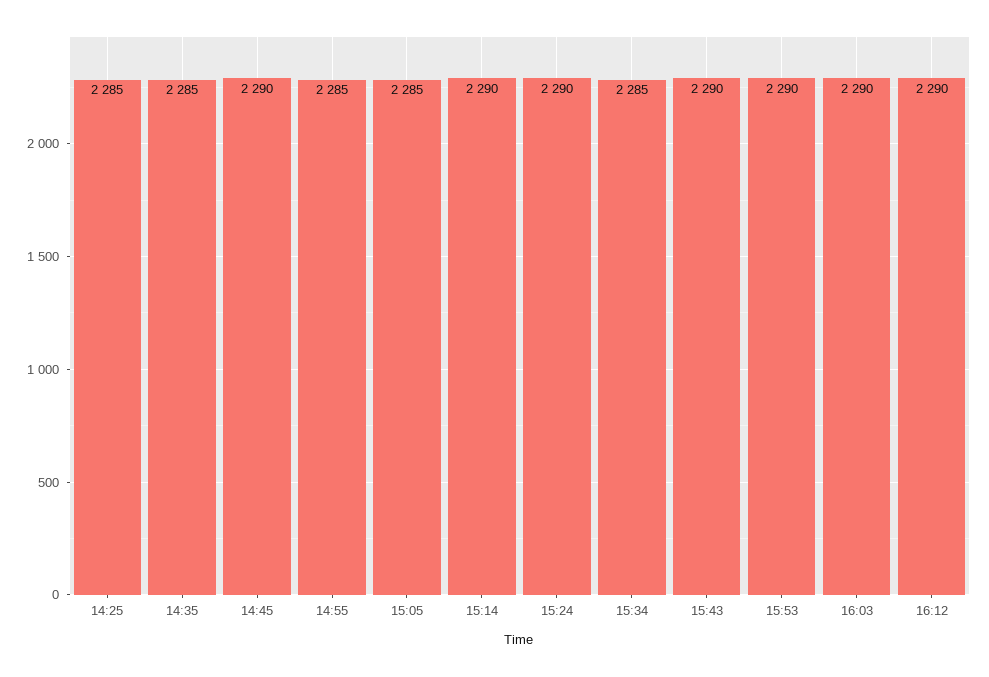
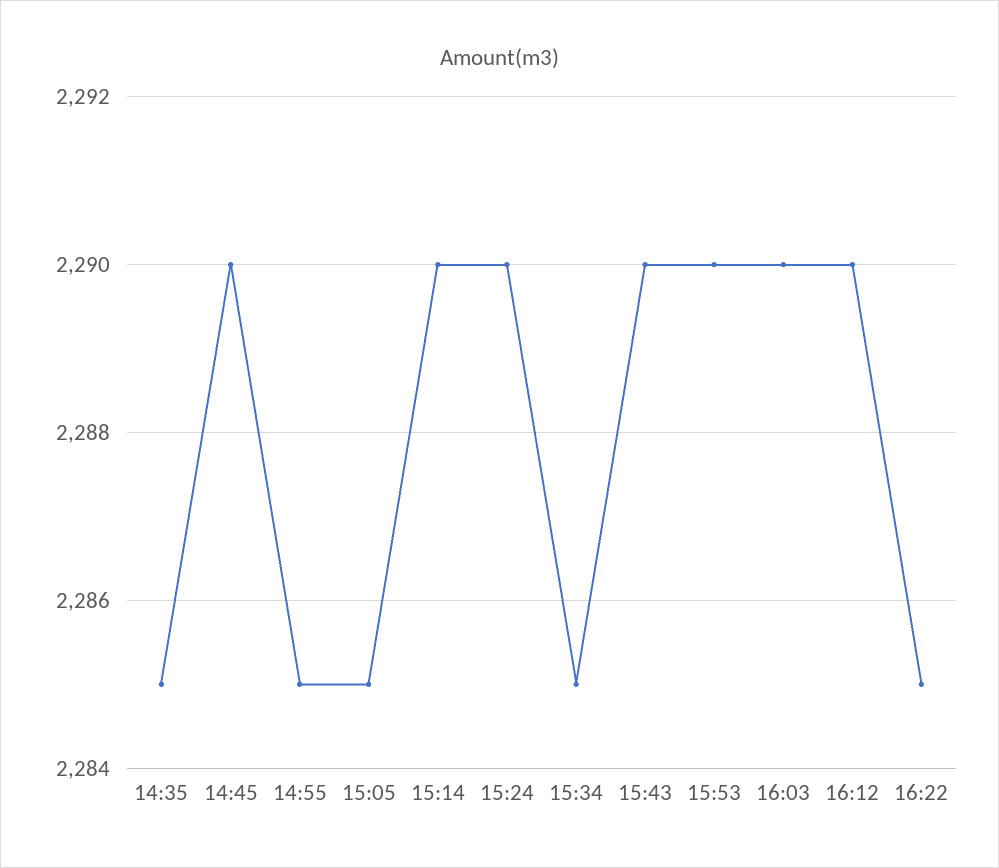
14:25: 2285 -> none
16:22: none -> 2285

